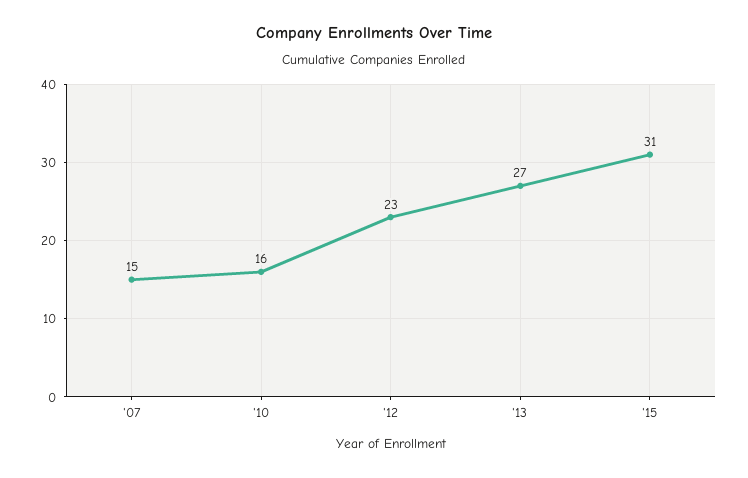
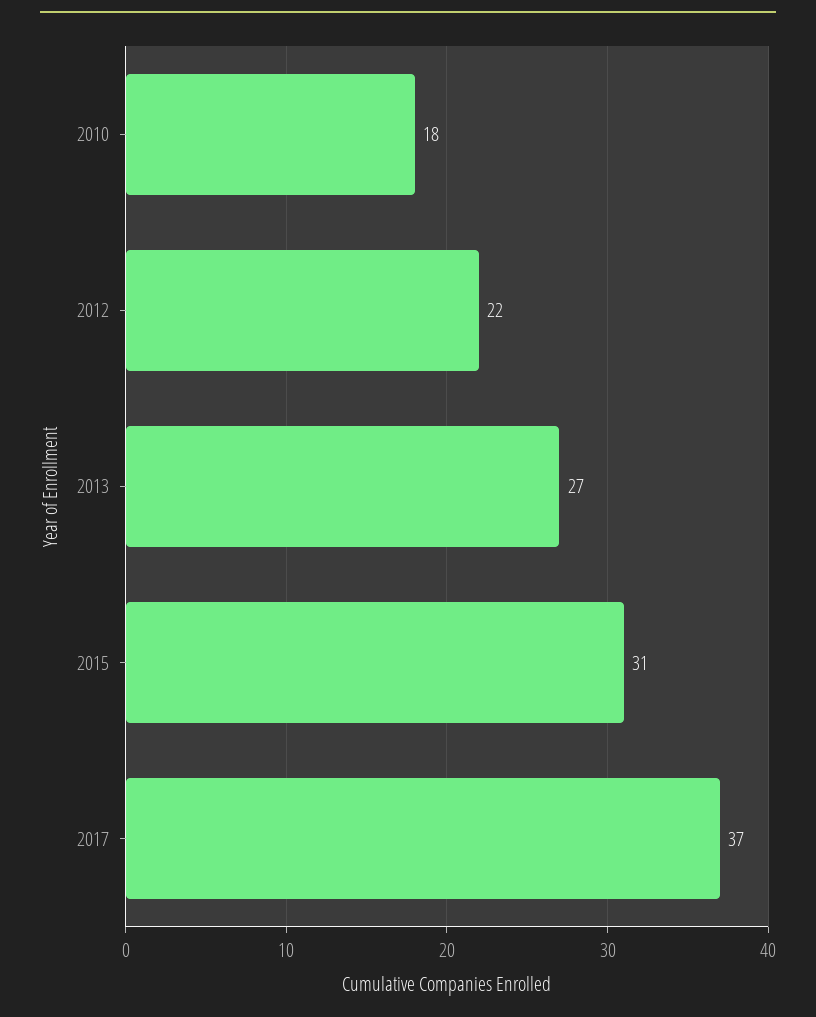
'07: 15 -> none
'10: 16 -> 18
'12: 23 -> 22
2017: none -> 37

